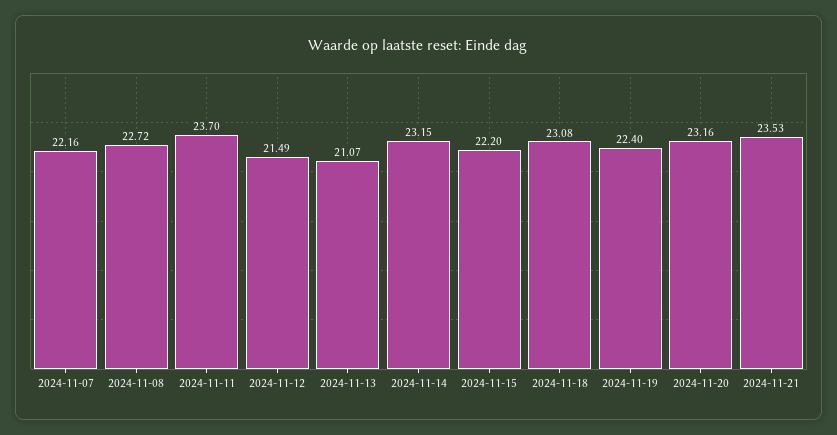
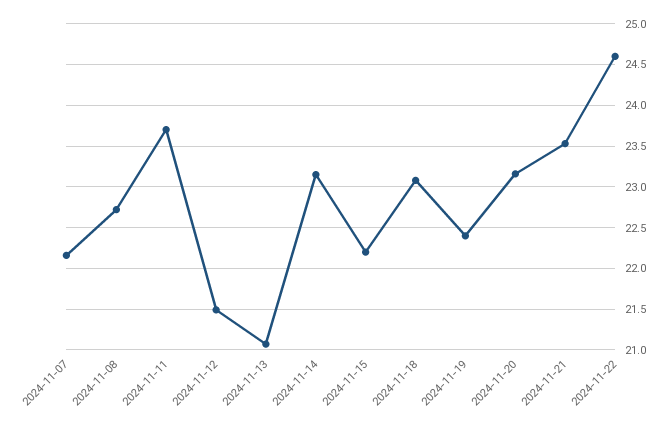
2024-11-22: none -> 24.6

